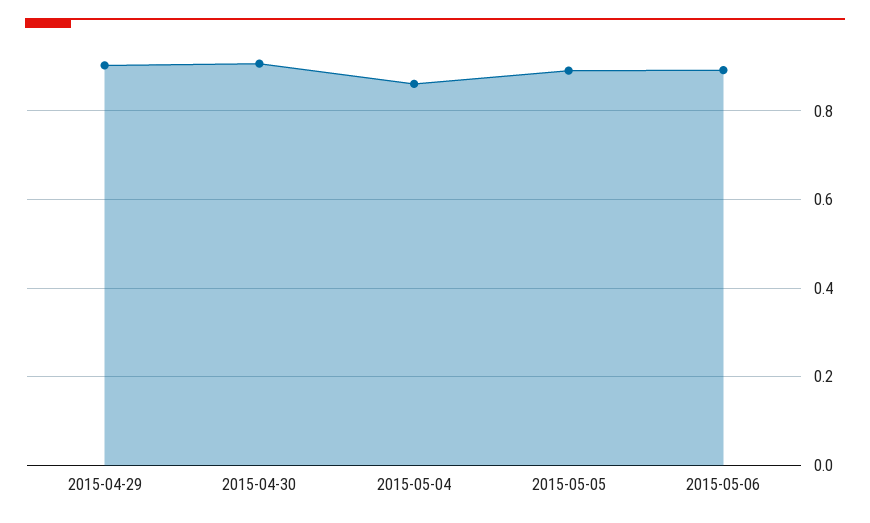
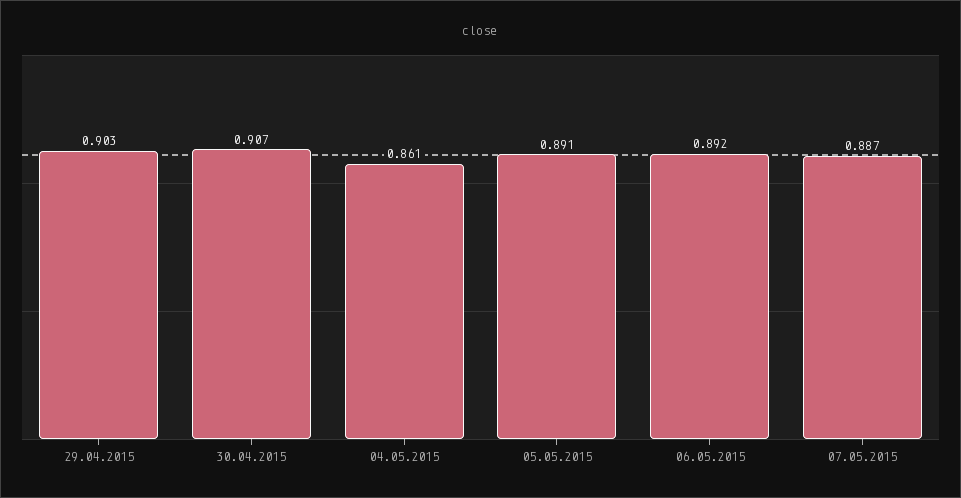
07.05.2015: none -> 0.887

